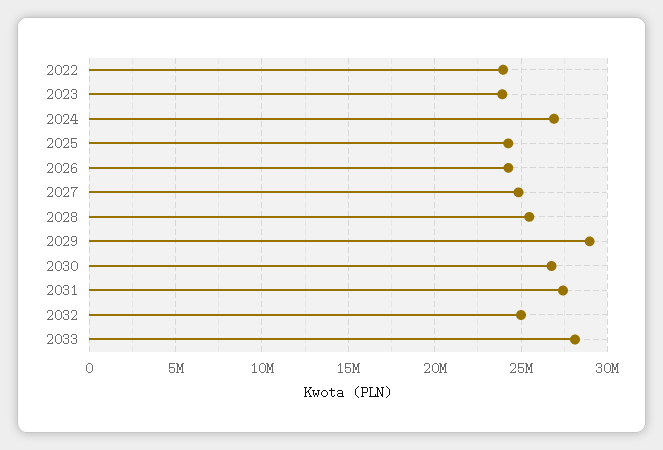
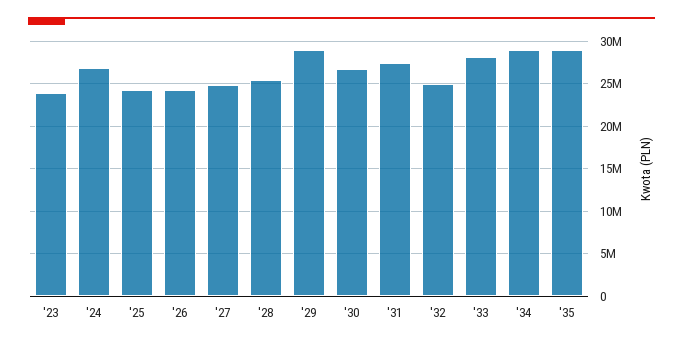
2022: 24000000 -> none
'34: none -> 29000000
'35: none -> 29000000

